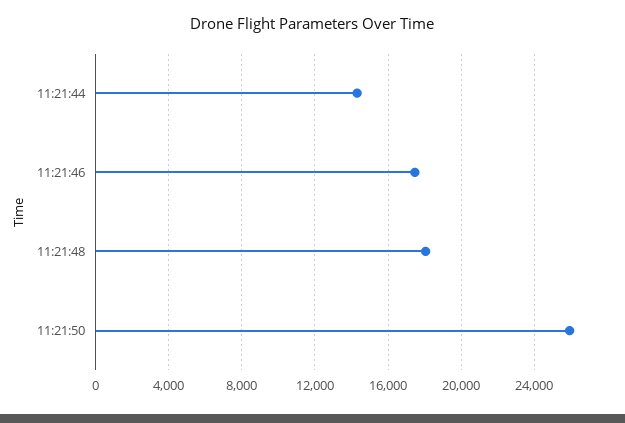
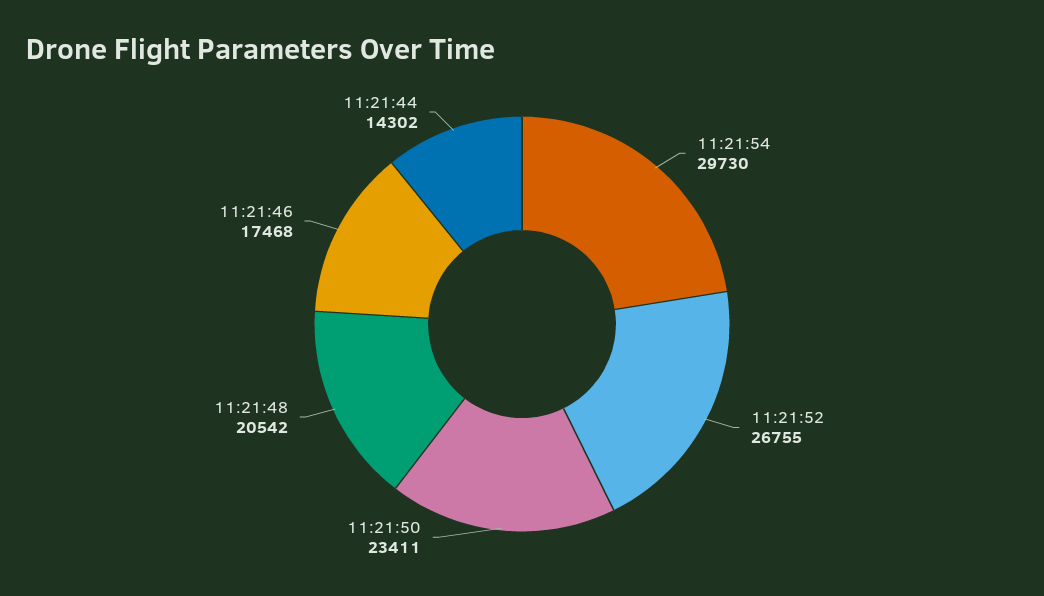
11:21:48: 18000 -> 20542
11:21:50: 26000 -> 23411
11:21:54: none -> 29730
11:21:52: none -> 26755

